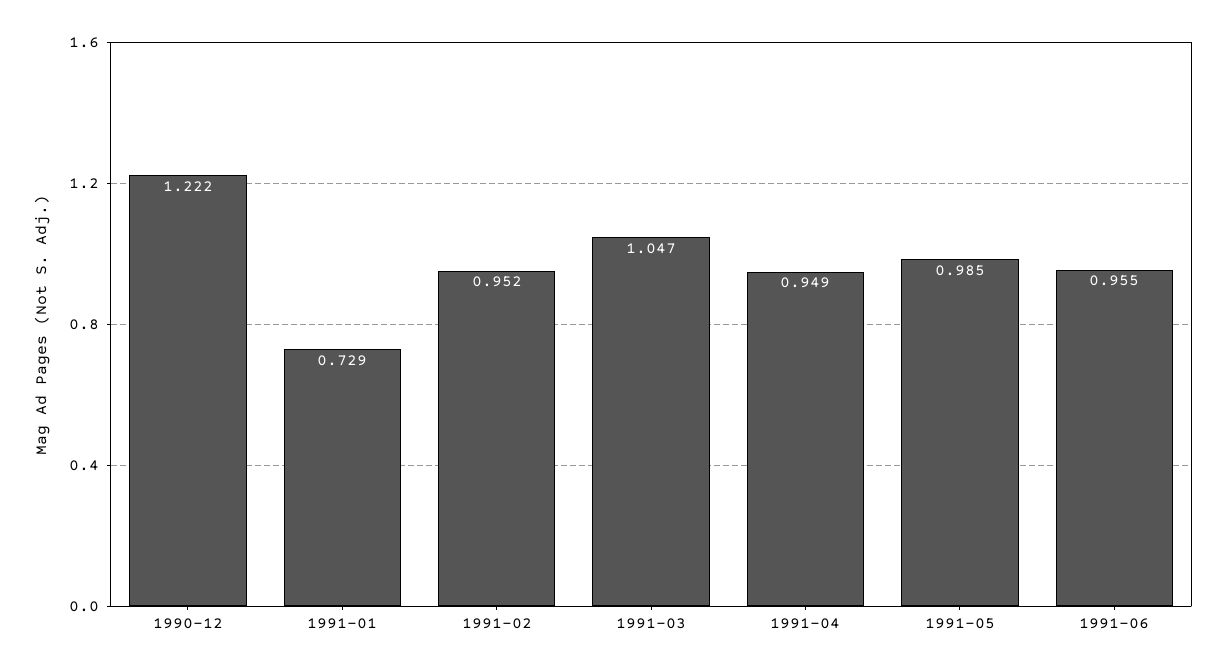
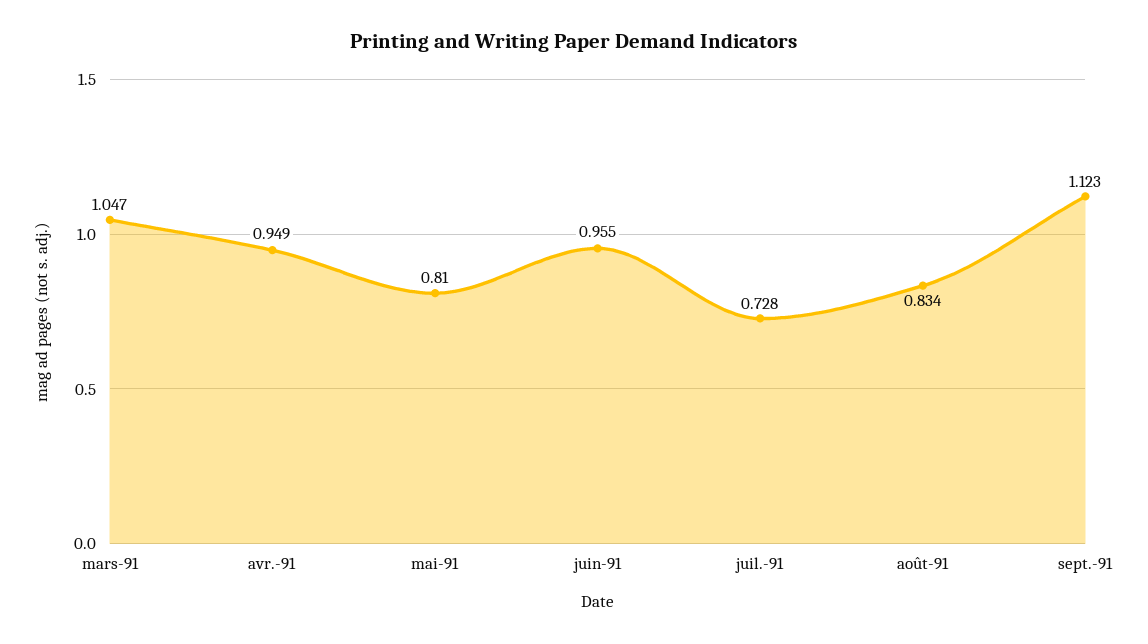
1990-12: 1.222 -> none
1991-01: 0.729 -> none
1991-02: 0.952 -> none
1991-05: 0.985 -> 0.81
juil.-91: none -> 0.728
août-91: none -> 0.834
sept.-91: none -> 1.123

